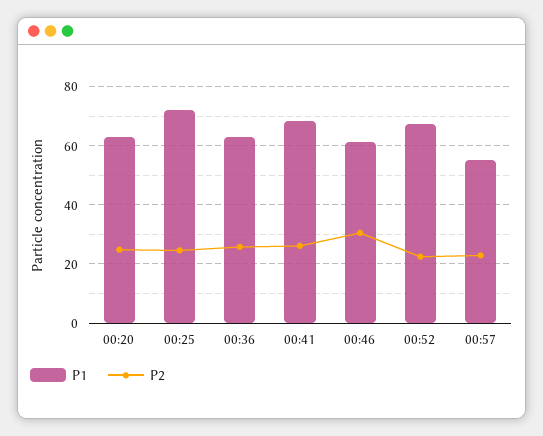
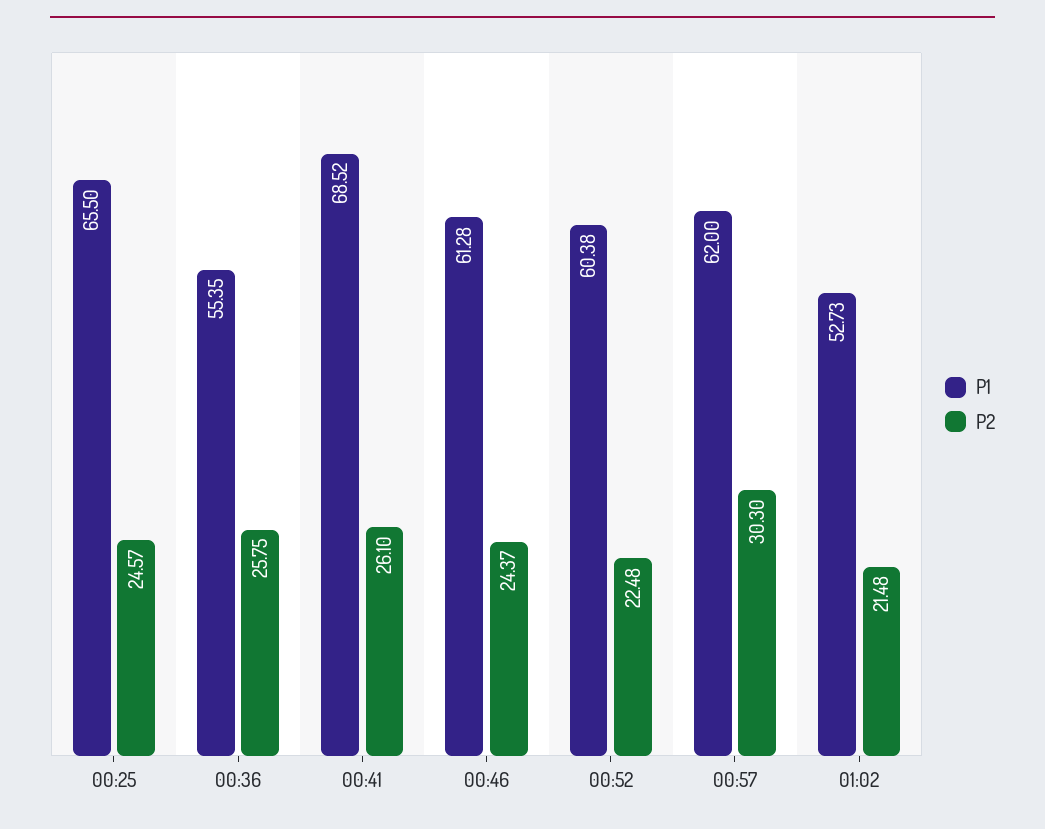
P1, 00:20: 62.5 -> none
P2, 00:20: 25 -> none
P1, 00:25: 72.5 -> 65.5
P1, 00:36: 62.5 -> 55.35
P2, 00:46: 30 -> 24.37
P1, 00:52: 67.5 -> 60.38
P1, 00:57: 55 -> 62
P2, 00:57: 22.5 -> 30.3
P1, 01:02: none -> 52.73
P2, 01:02: none -> 21.48

